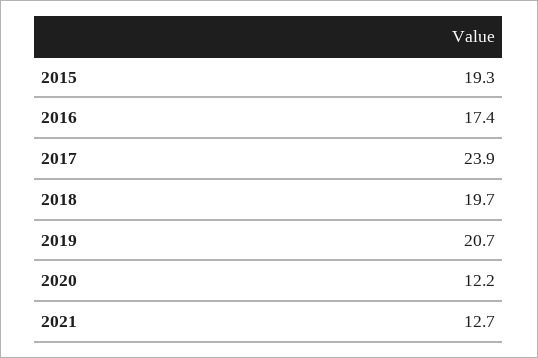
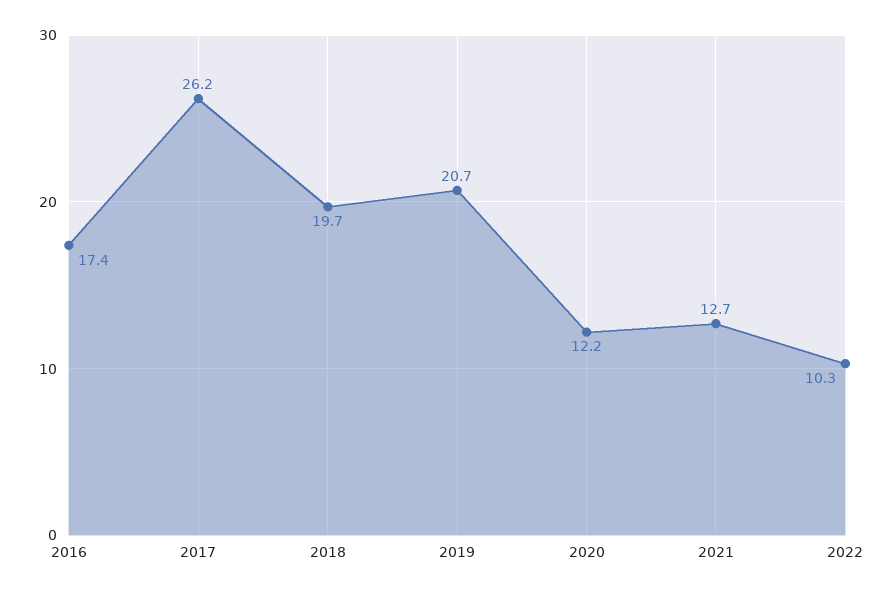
2015: 19.3 -> none
2017: 23.9 -> 26.2
2022: none -> 10.3

